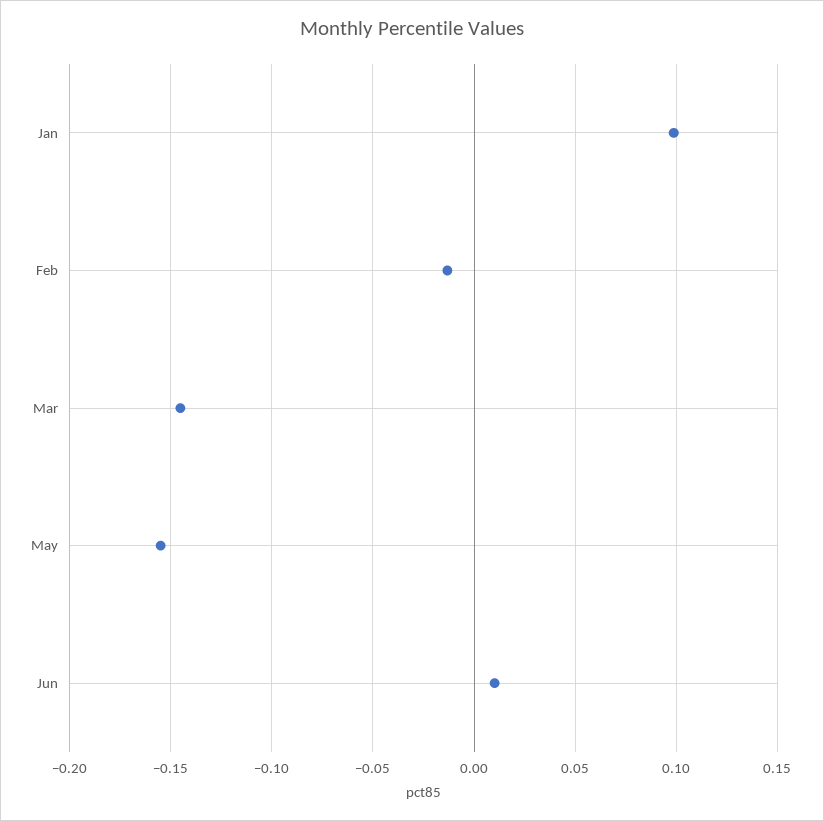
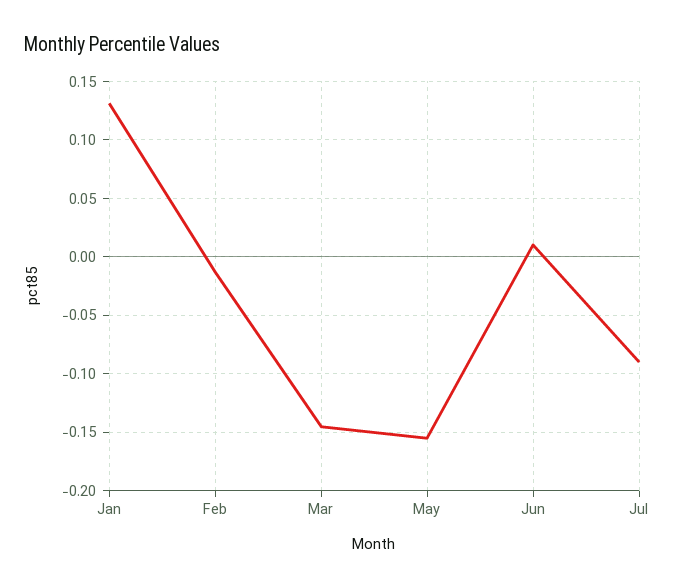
Jan: 0.1 -> 0.13
Jul: none -> -0.09

